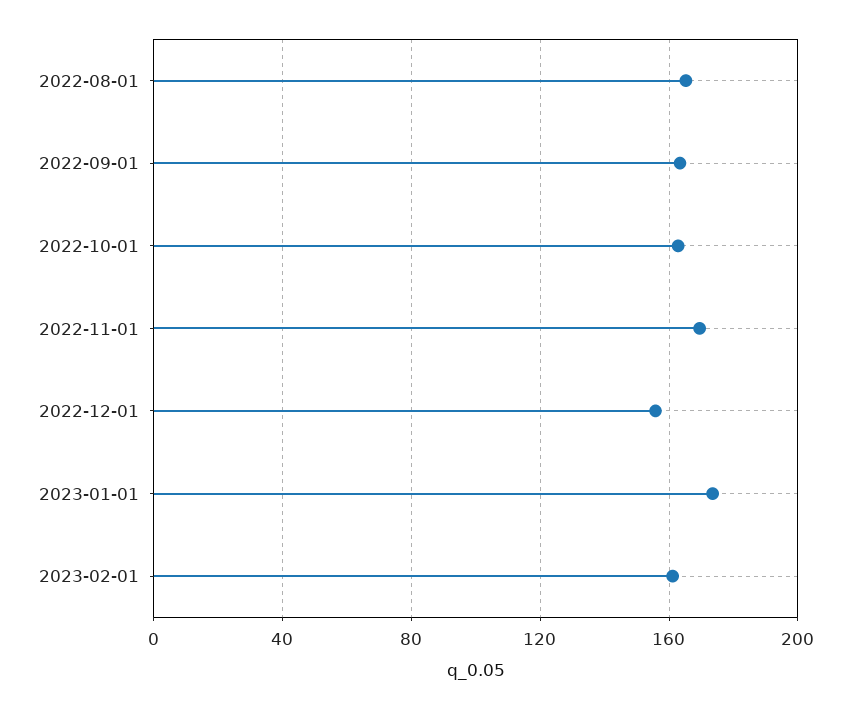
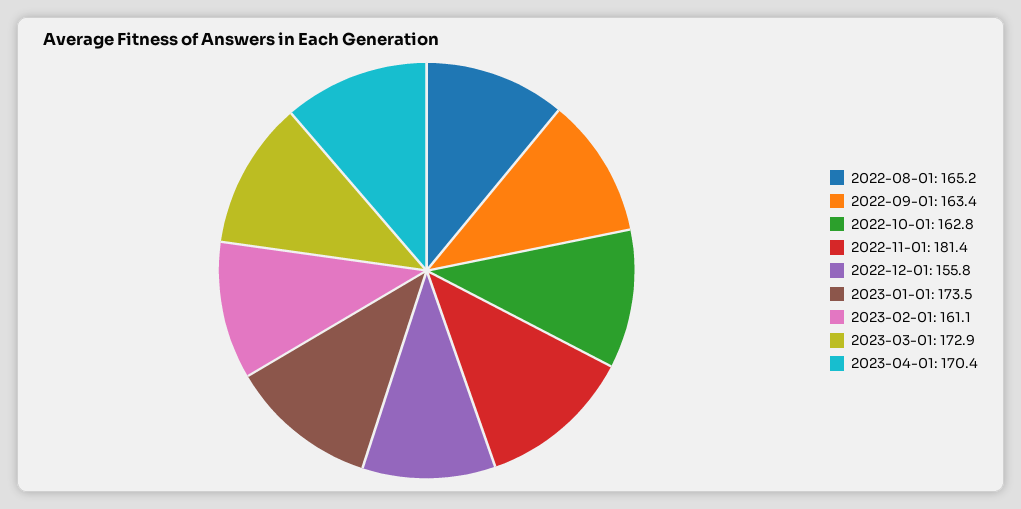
2022-11-01: 170 -> 181.4
2023-03-01: none -> 172.9
2023-04-01: none -> 170.4

